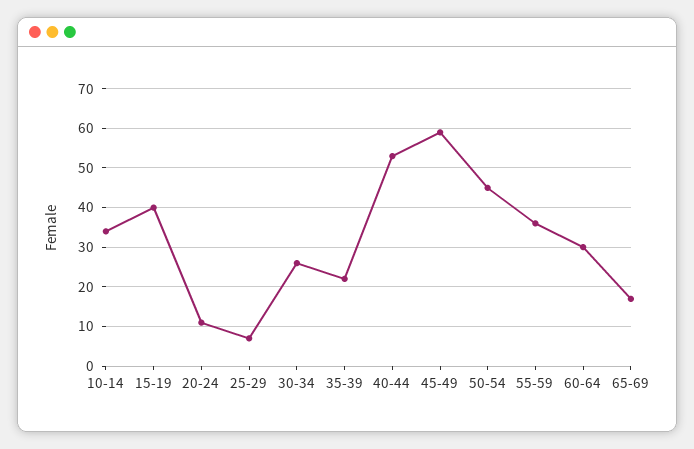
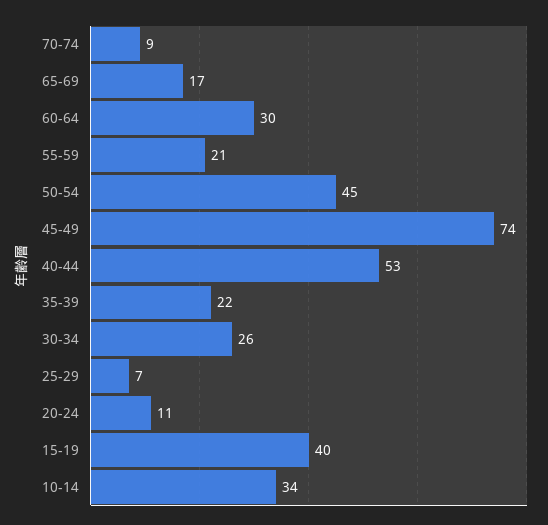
45-49: 60 -> 74
55-59: 35 -> 21
70-74: none -> 9

